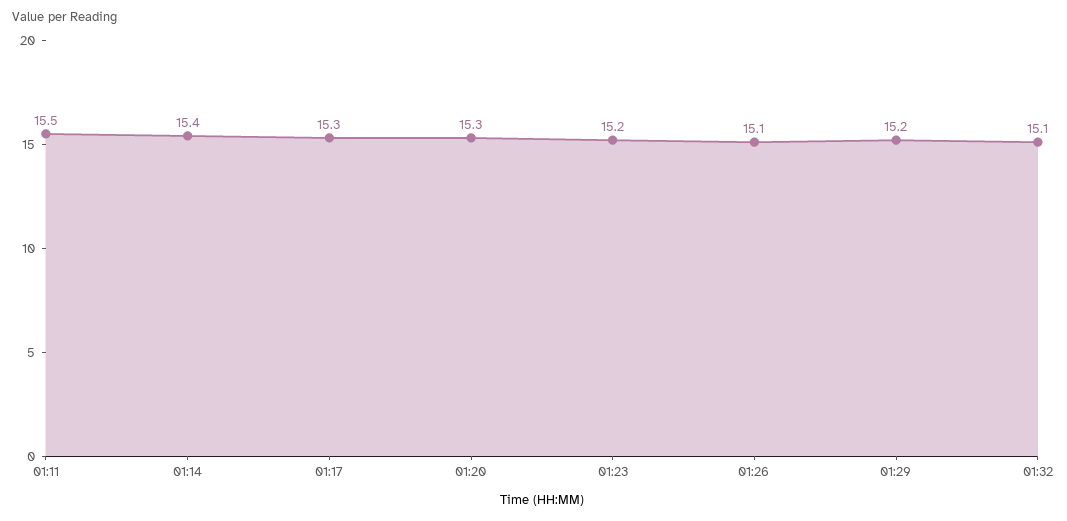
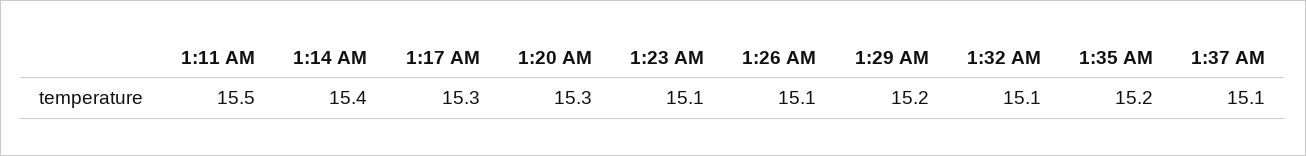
01:23: 15.2 -> 15.1
1:35 AM: none -> 15.2
1:37 AM: none -> 15.1

